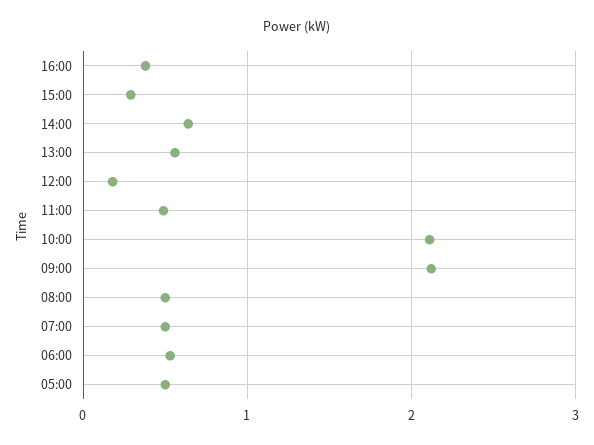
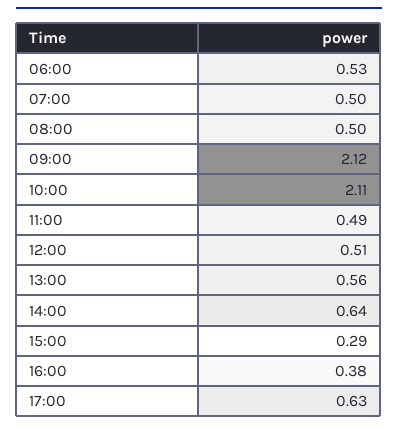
12:00: 0.2 -> 0.51
05:00: 0.5 -> none
17:00: none -> 0.63

